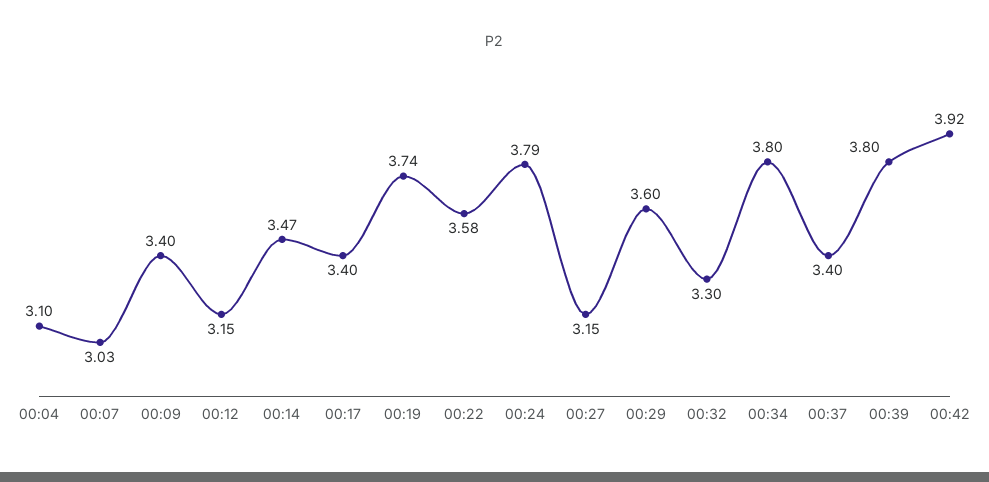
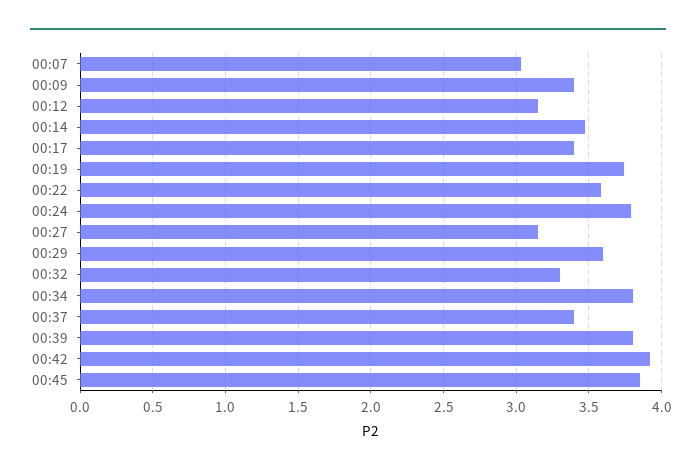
00:04: 3.1 -> none
00:45: none -> 3.85

